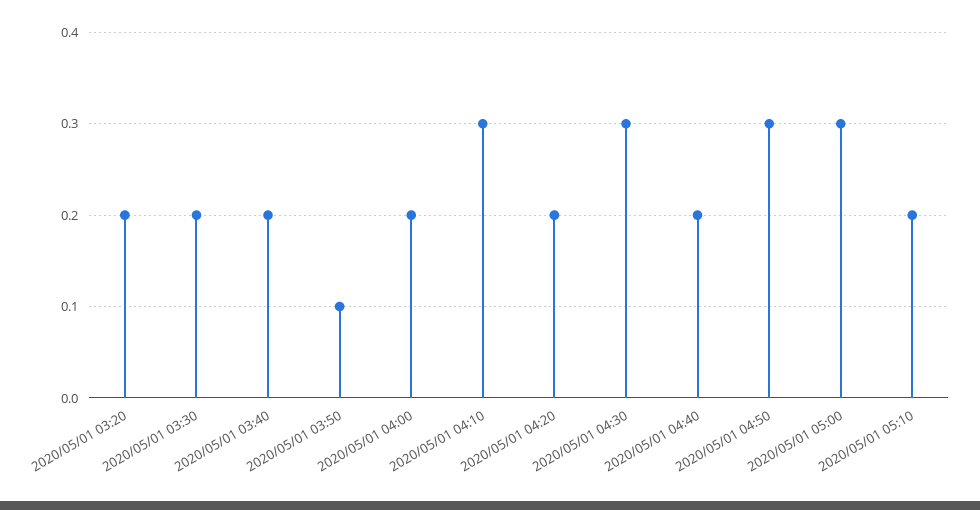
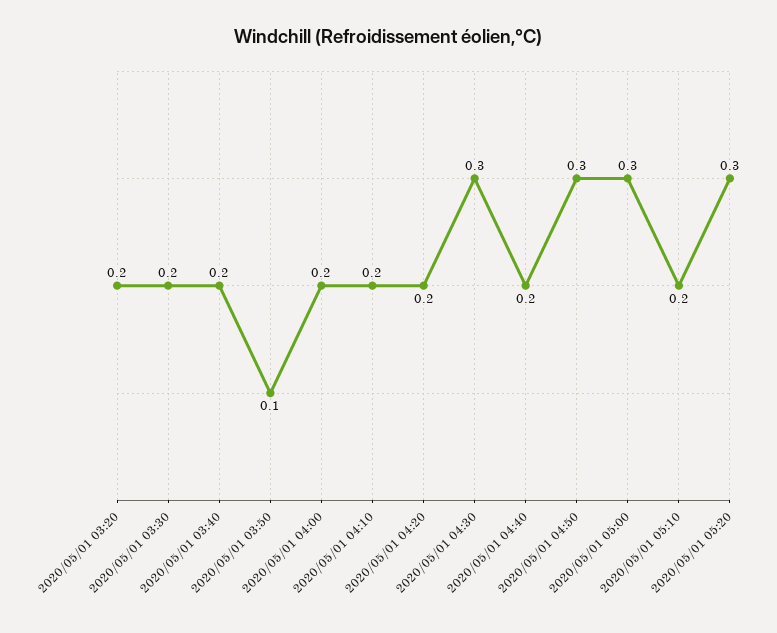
2020/05/01 04:10: 0.3 -> 0.2
2020/05/01 05:20: none -> 0.3

